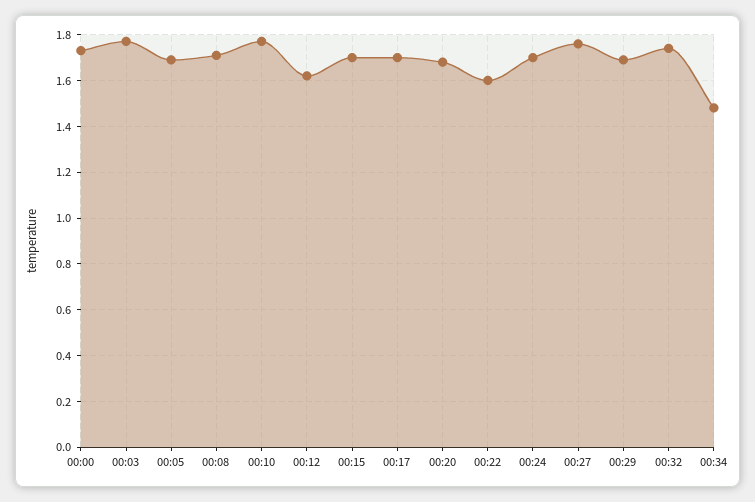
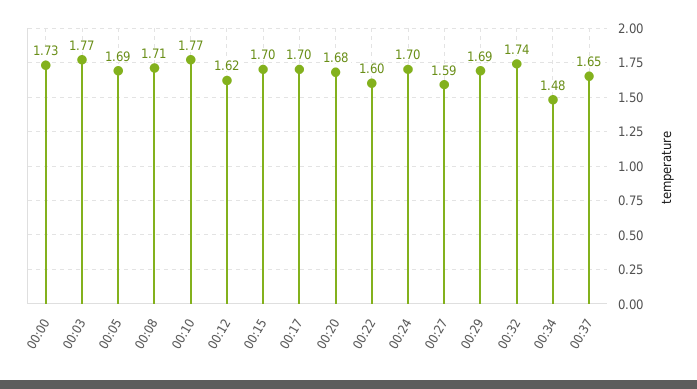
00:27: 1.75 -> 1.59
00:37: none -> 1.65

